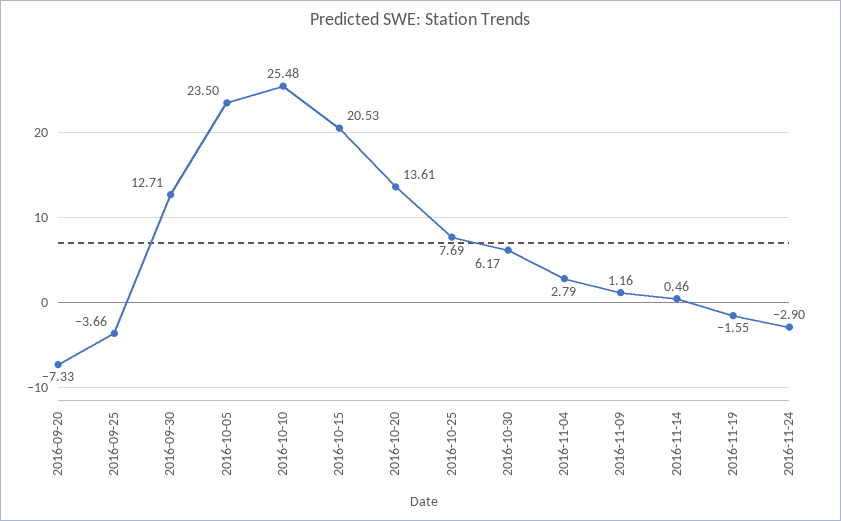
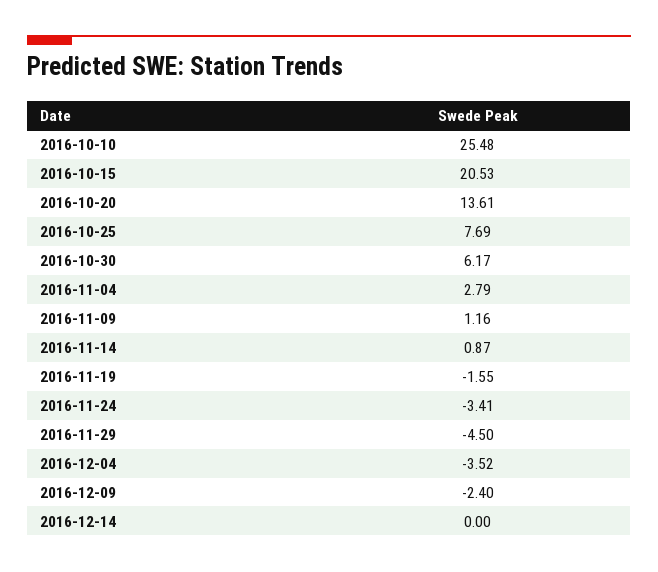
2016-09-20: -7.33 -> none
2016-09-25: -3.66 -> none
2016-09-30: 12.71 -> none
2016-10-05: 23.5 -> none
2016-11-14: 0.46 -> 0.87
2016-11-24: -2.9 -> -3.41
2016-11-29: none -> -4.5
2016-12-04: none -> -3.52
2016-12-09: none -> -2.4
2016-12-14: none -> 0

